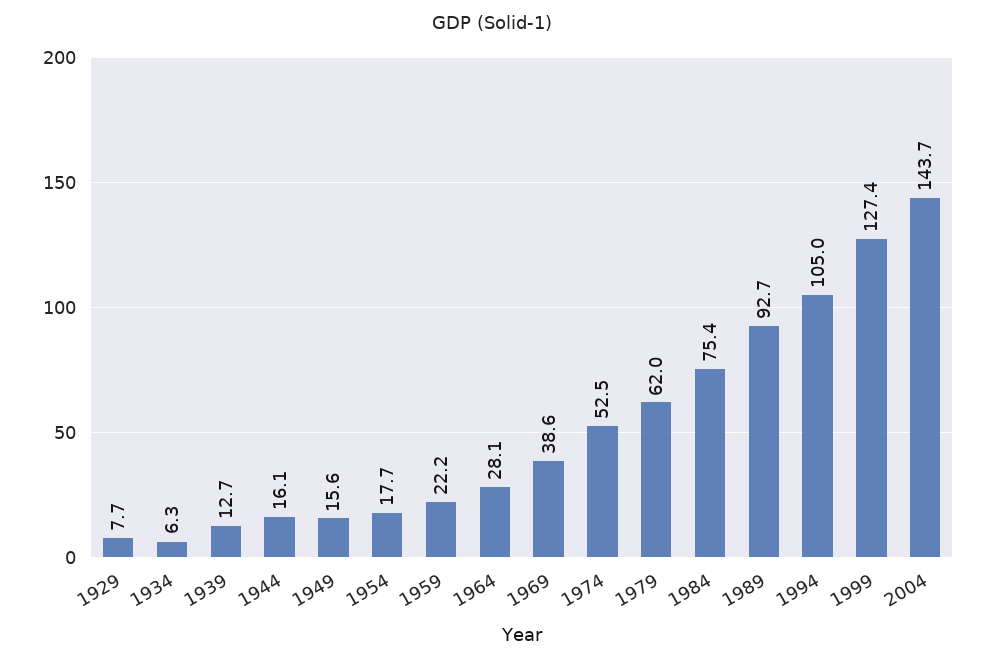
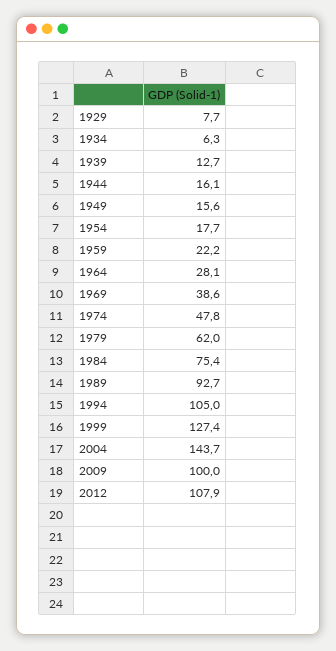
1974: 52.5 -> 47.8
2009: none -> 100
2012: none -> 107.9

